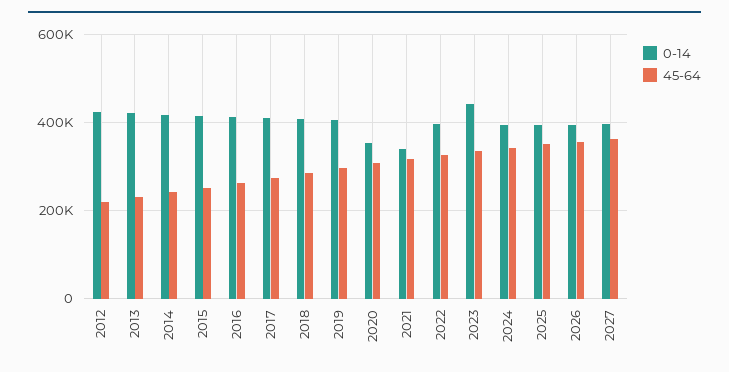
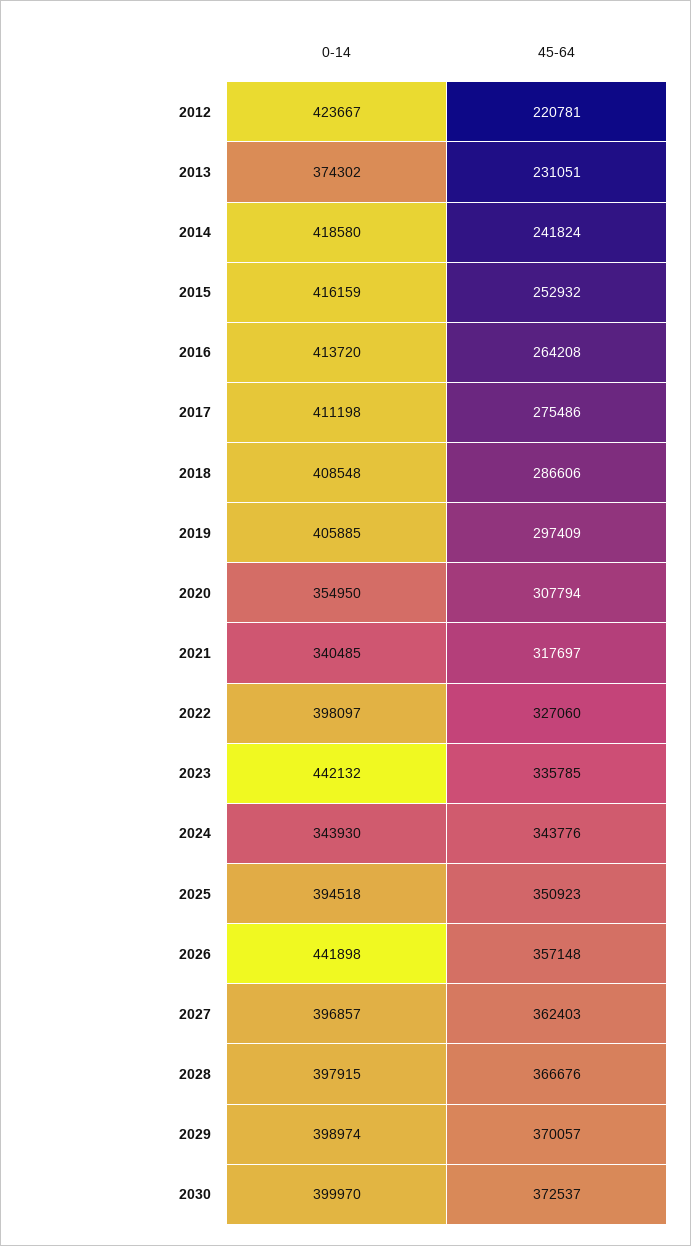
0-14, 2013: 420000 -> 374302
0-14, 2024: 400000 -> 343930
0-14, 2026: 400000 -> 441898
0-14, 2028: none -> 397915
45-64, 2028: none -> 366676
0-14, 2029: none -> 398974
45-64, 2029: none -> 370057
0-14, 2030: none -> 399970
45-64, 2030: none -> 372537

